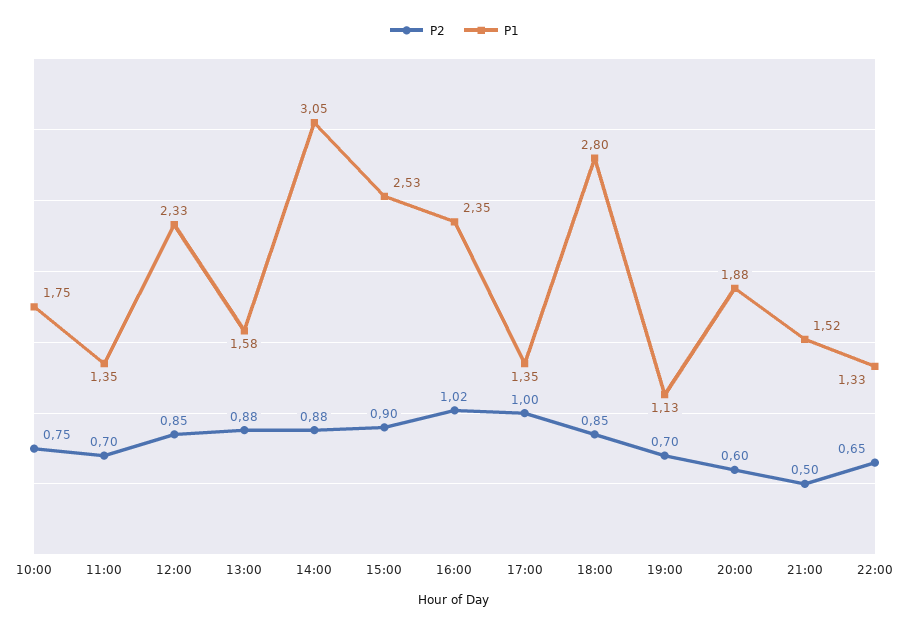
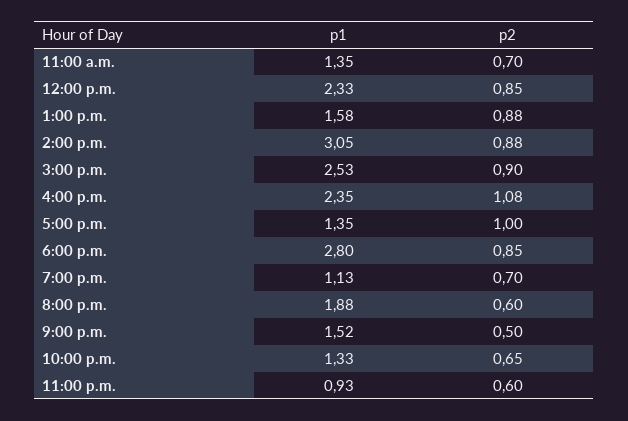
P2, 10:00: 0.75 -> none
P1, 10:00: 1.75 -> none
P2, 16:00: 1.02 -> 1.08
P1, 11:00 p.m.: none -> 0.93
P2, 11:00 p.m.: none -> 0.6

